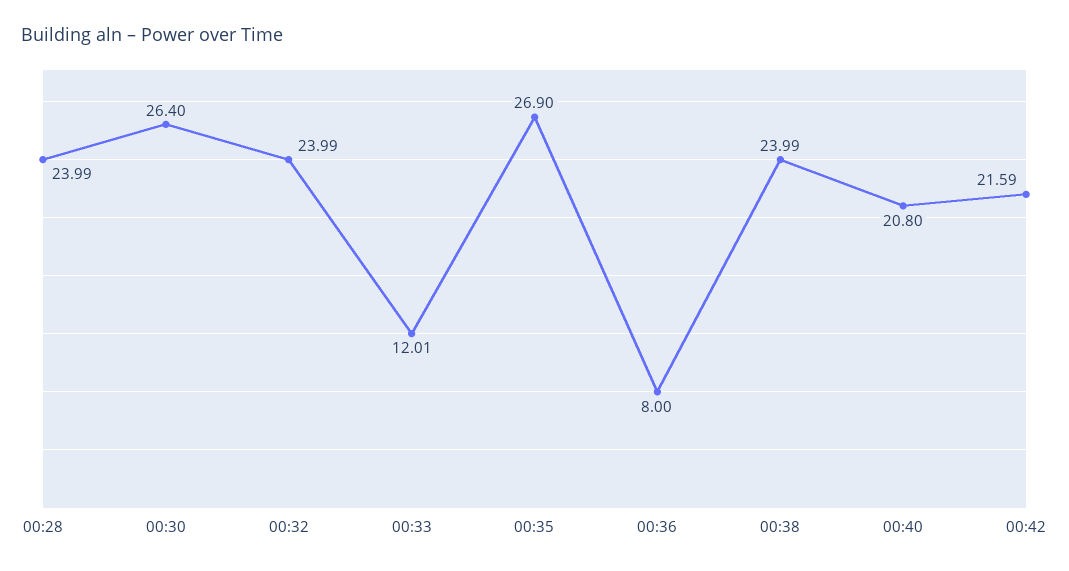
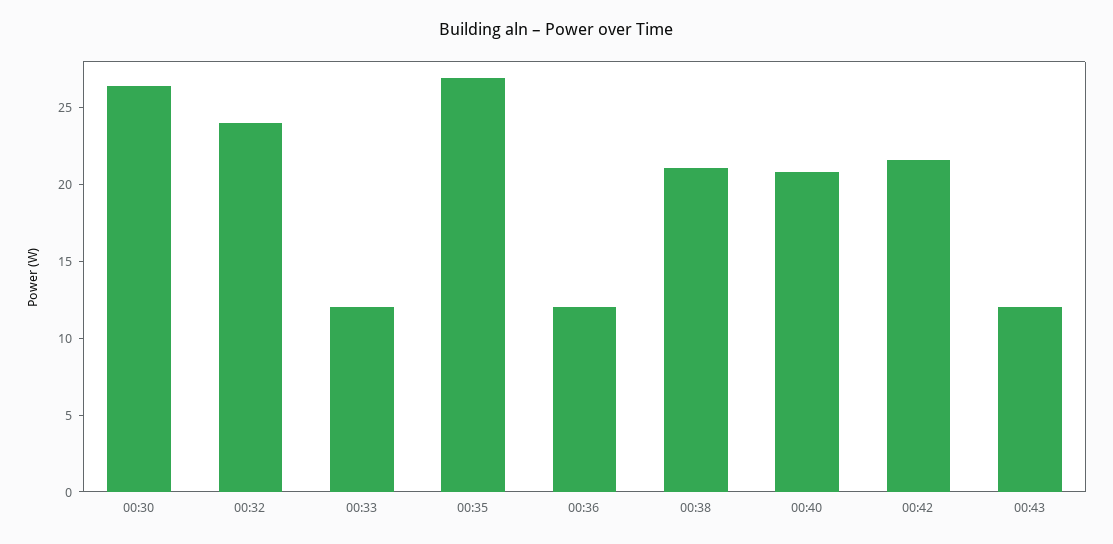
00:28: 23.99 -> none
00:36: 8 -> 12
00:38: 23.99 -> 21
00:43: none -> 12

